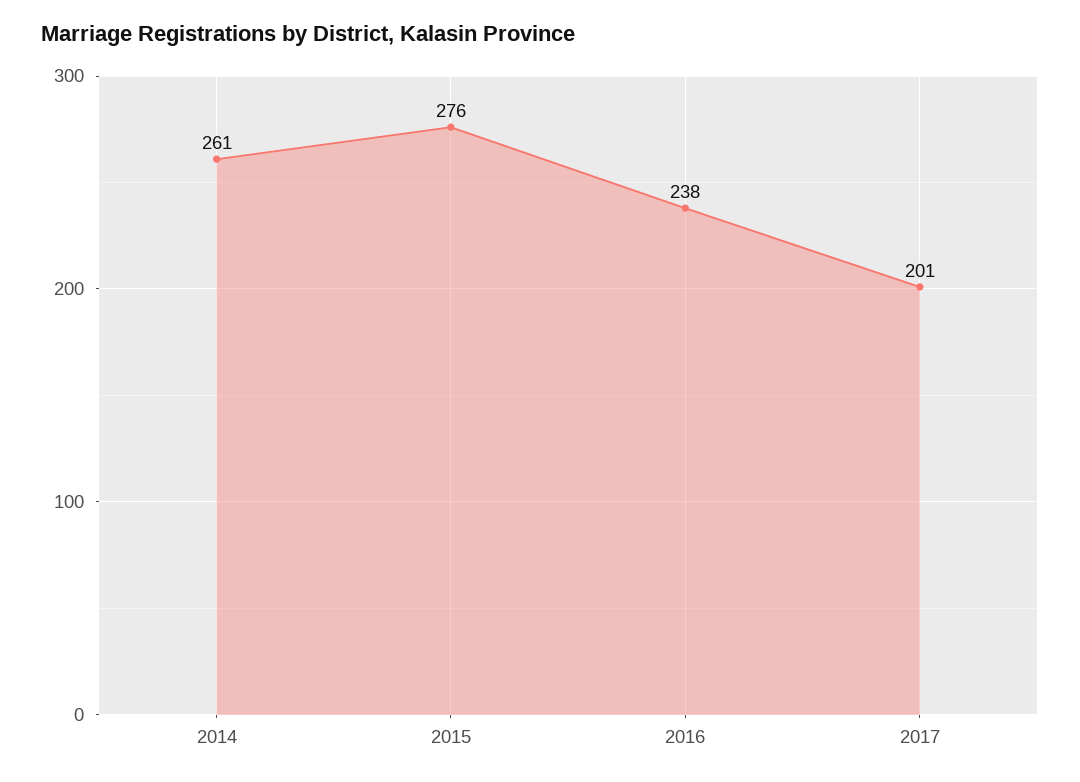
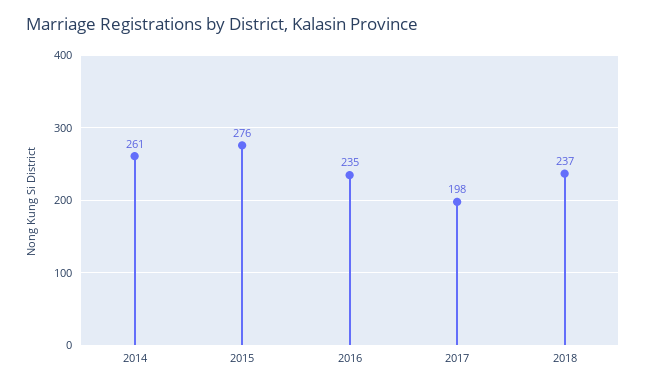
2016: 238 -> 235
2017: 201 -> 198
2018: none -> 237

